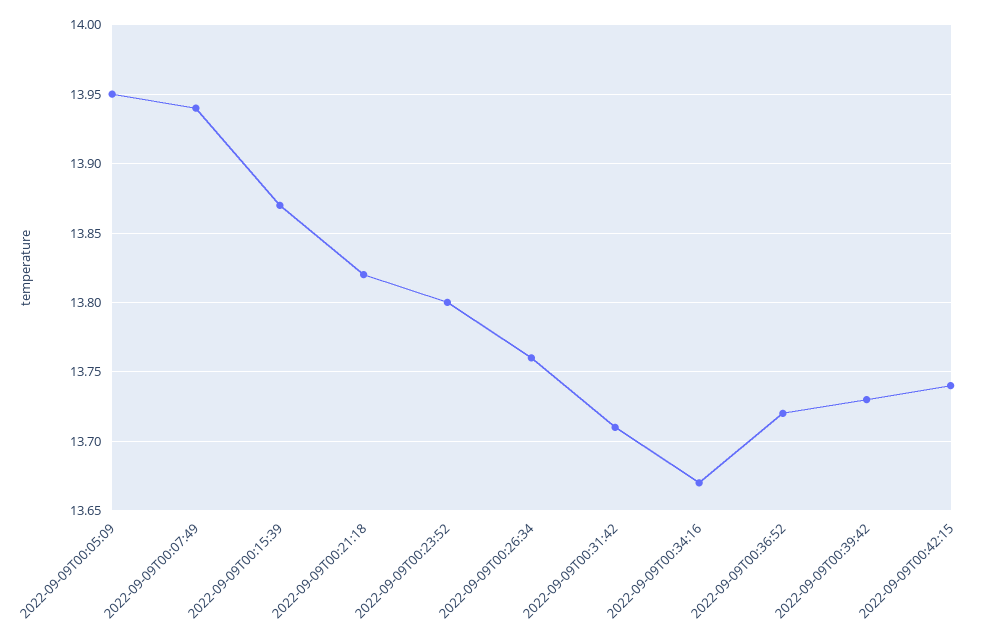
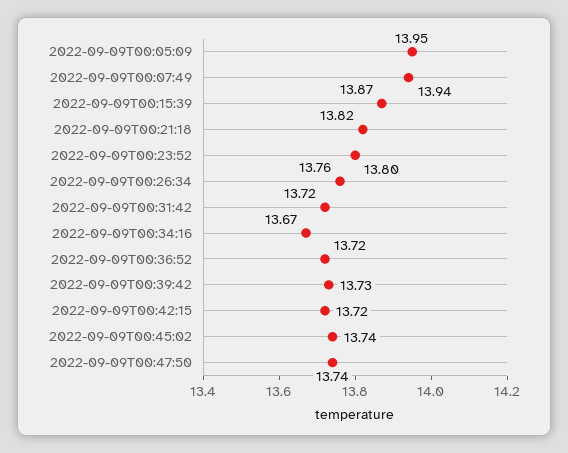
2022-09-09T00:31:42: 13.71 -> 13.72
2022-09-09T00:42:15: 13.74 -> 13.72
2022-09-09T00:45:02: none -> 13.74
2022-09-09T00:47:50: none -> 13.74

